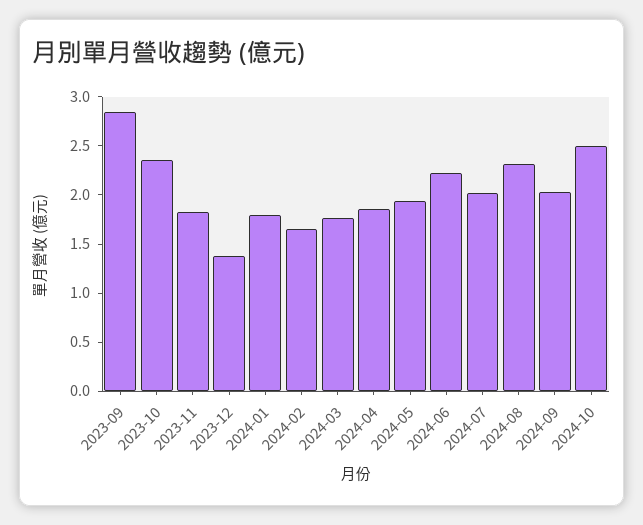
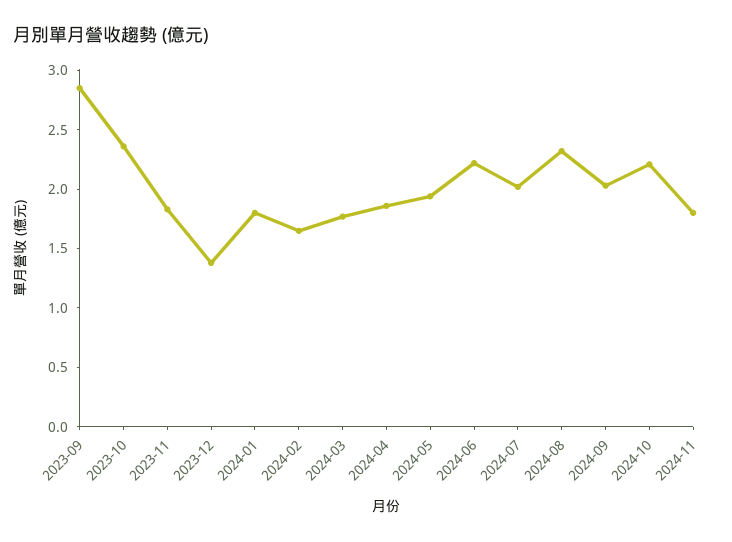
2024-10: 2.5 -> 2.2
2024-11: none -> 1.8

